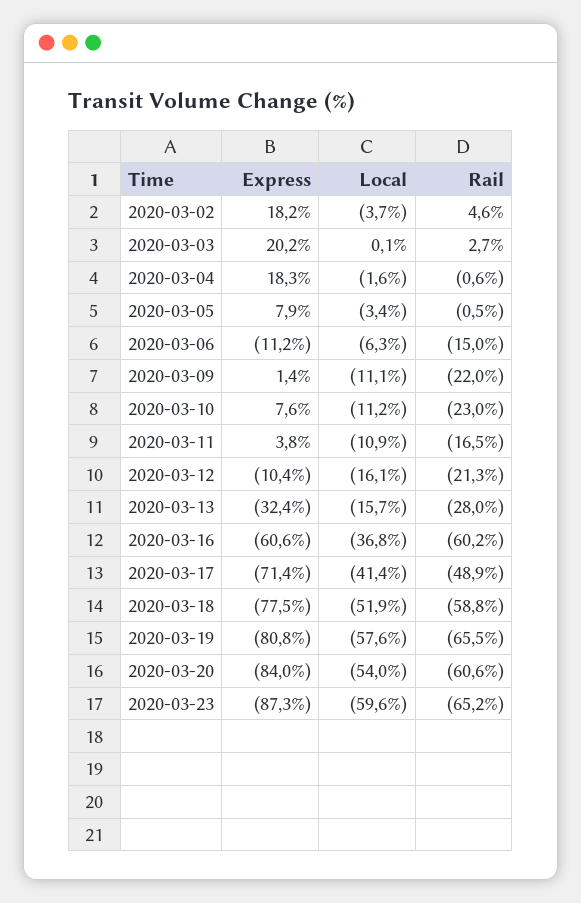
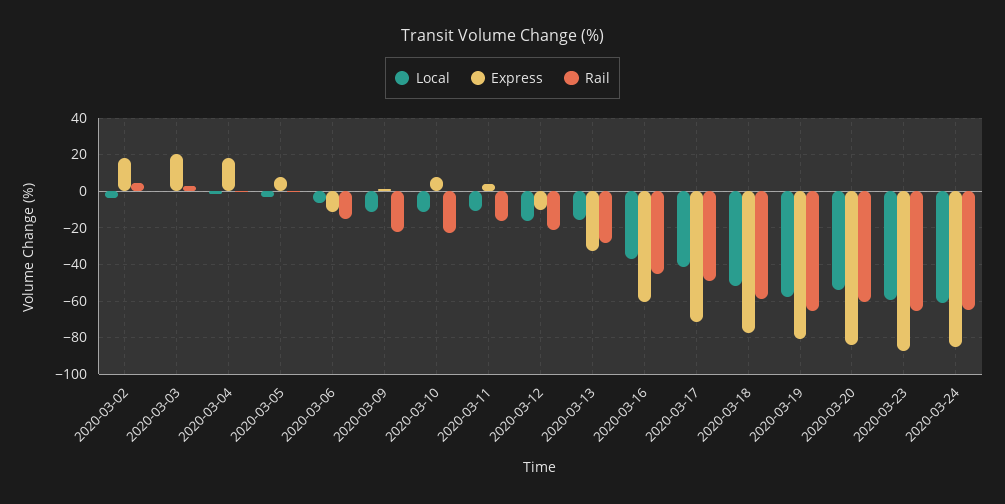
Rail, 2020-03-16: -60.2 -> -45
Local, 2020-03-24: none -> -60
Express, 2020-03-24: none -> -85
Rail, 2020-03-24: none -> -65

